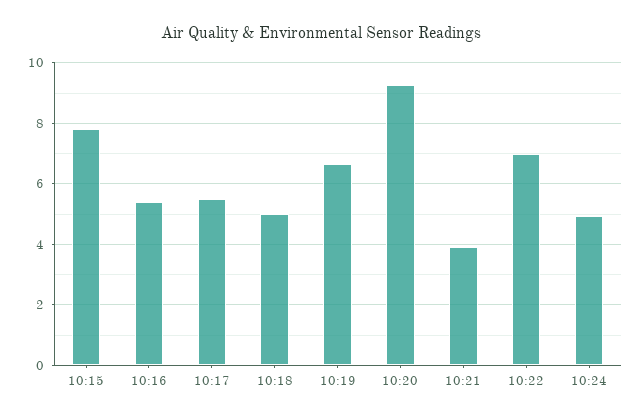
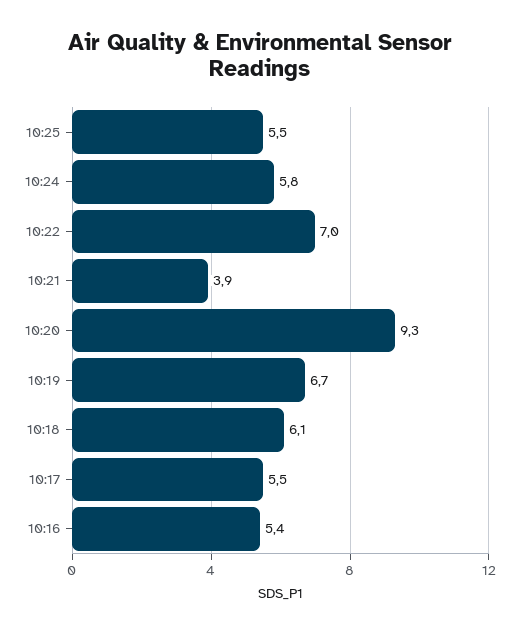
10:15: 7.8 -> none
10:18: 5 -> 6.1
10:24: 5 -> 5.8
10:25: none -> 5.5

